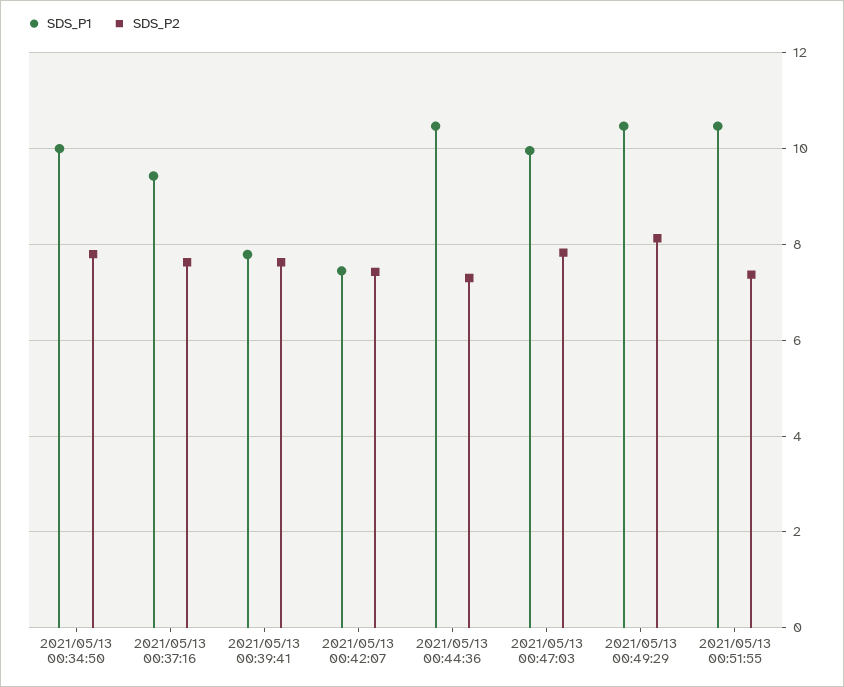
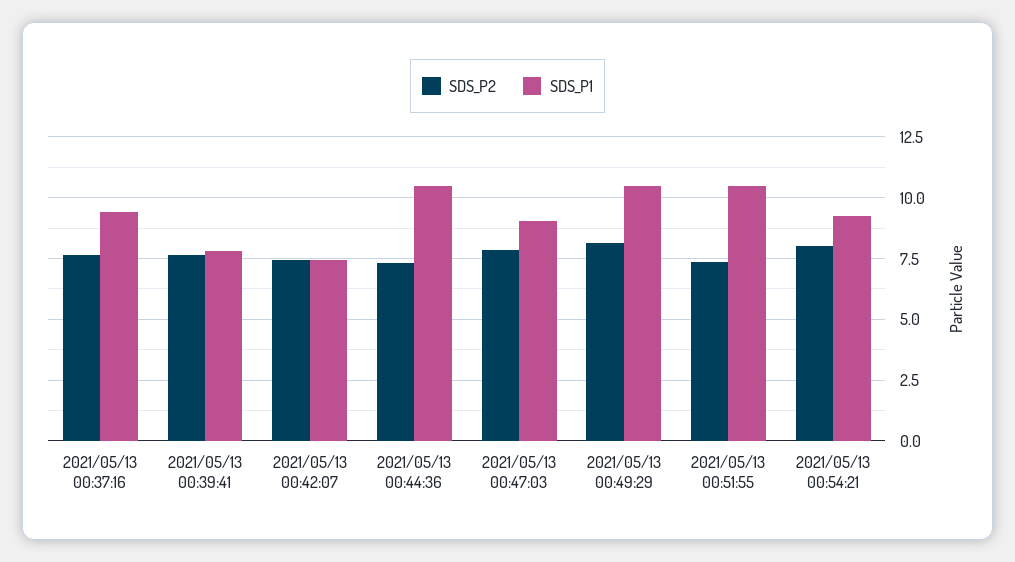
SDS_P1, 2021/05/13 00:34:50: 10 -> none
SDS_P2, 2021/05/13 00:34:50: 7.8 -> none
SDS_P1, 2021/05/13 00:47:03: 10 -> 9
SDS_P2, 2021/05/13 00:54:21: none -> 8
SDS_P1, 2021/05/13 00:54:21: none -> 9.25

